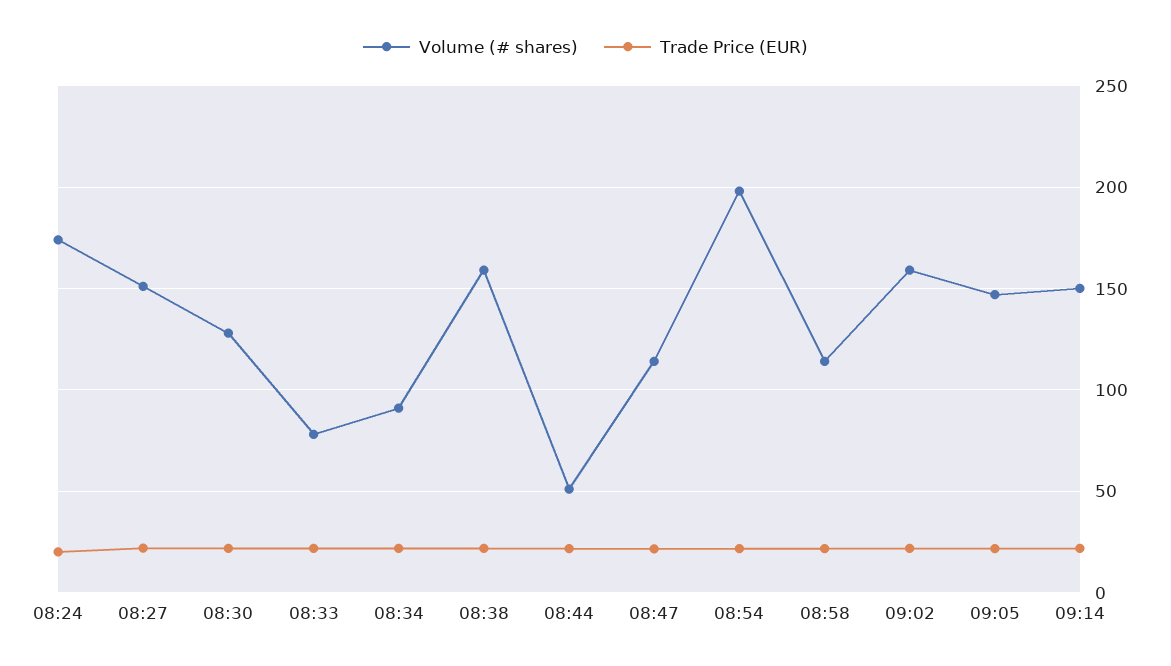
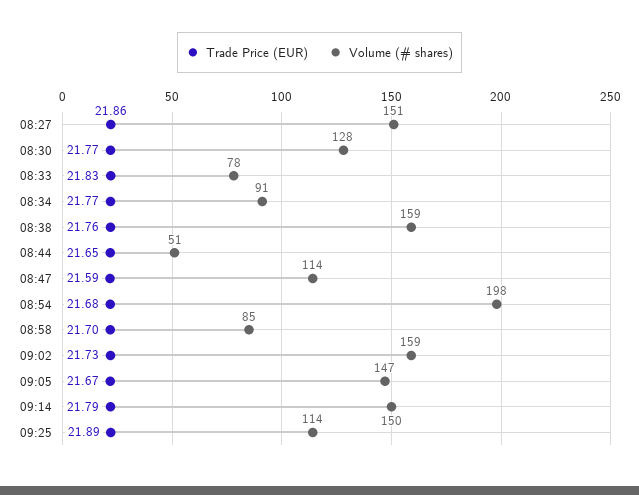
Volume (# shares), 08:24: 175 -> none
Trade Price (EUR), 08:24: 20 -> none
Volume (# shares), 08:58: 115 -> 85
Trade Price (EUR), 09:25: none -> 21.89
Volume (# shares), 09:25: none -> 114

